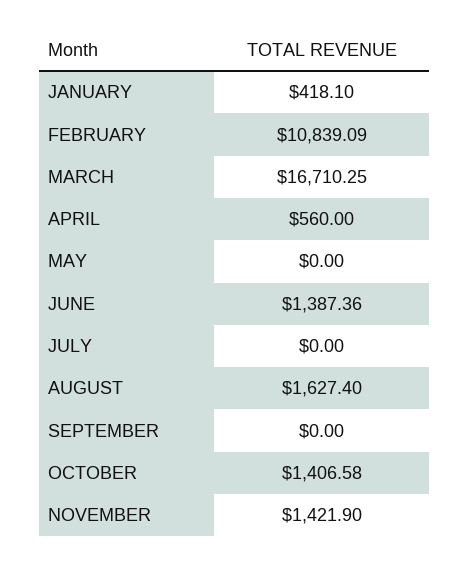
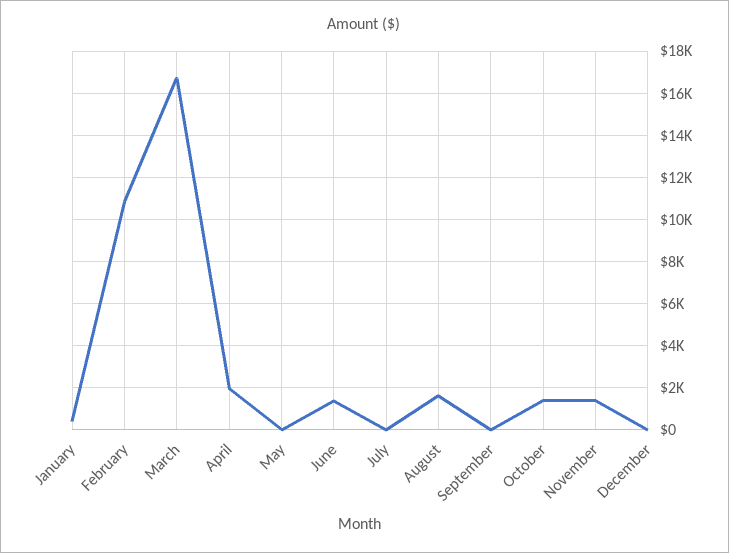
APRIL: 560 -> 2000
December: none -> 0

